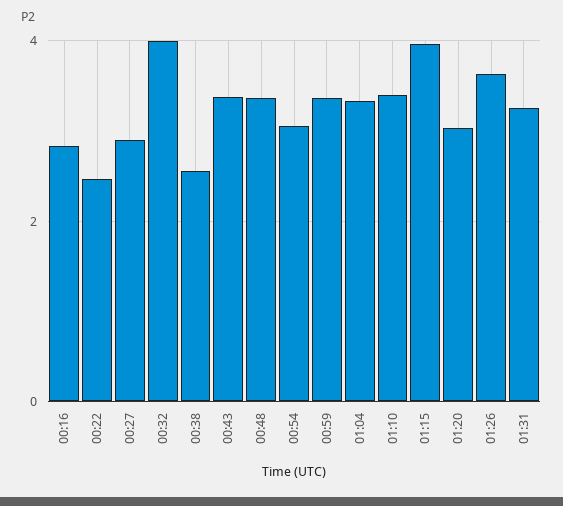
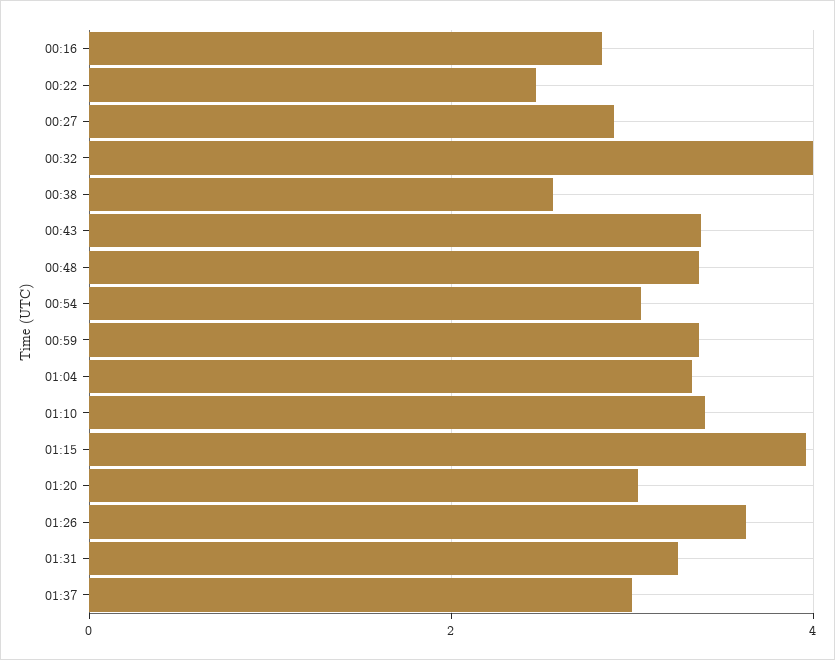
01:37: none -> 3

